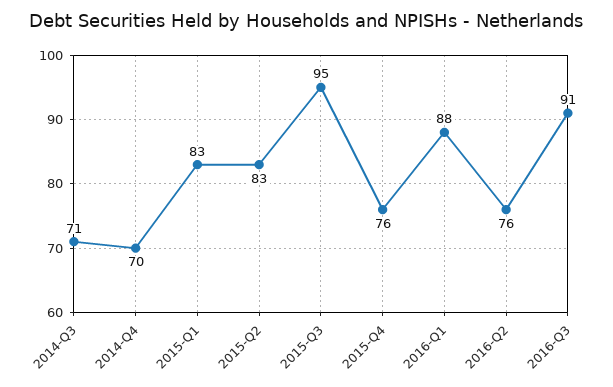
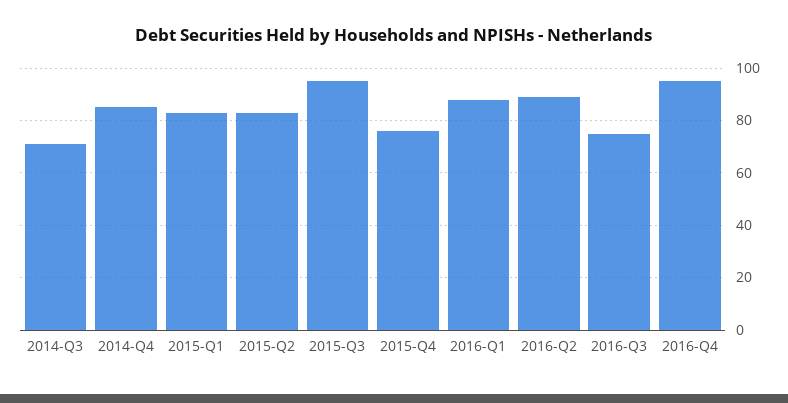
2014-Q4: 70 -> 85
2016-Q2: 76 -> 90
2016-Q3: 91 -> 75
2016-Q4: none -> 95

